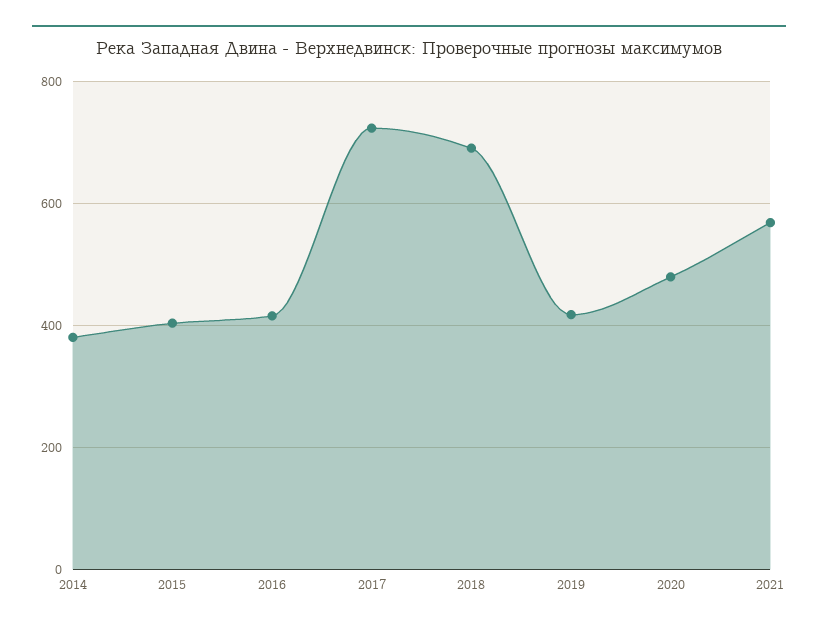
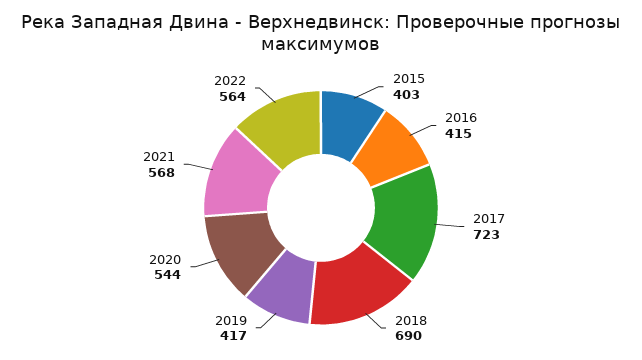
2014: 380 -> none
2020: 480 -> 544
2022: none -> 564

